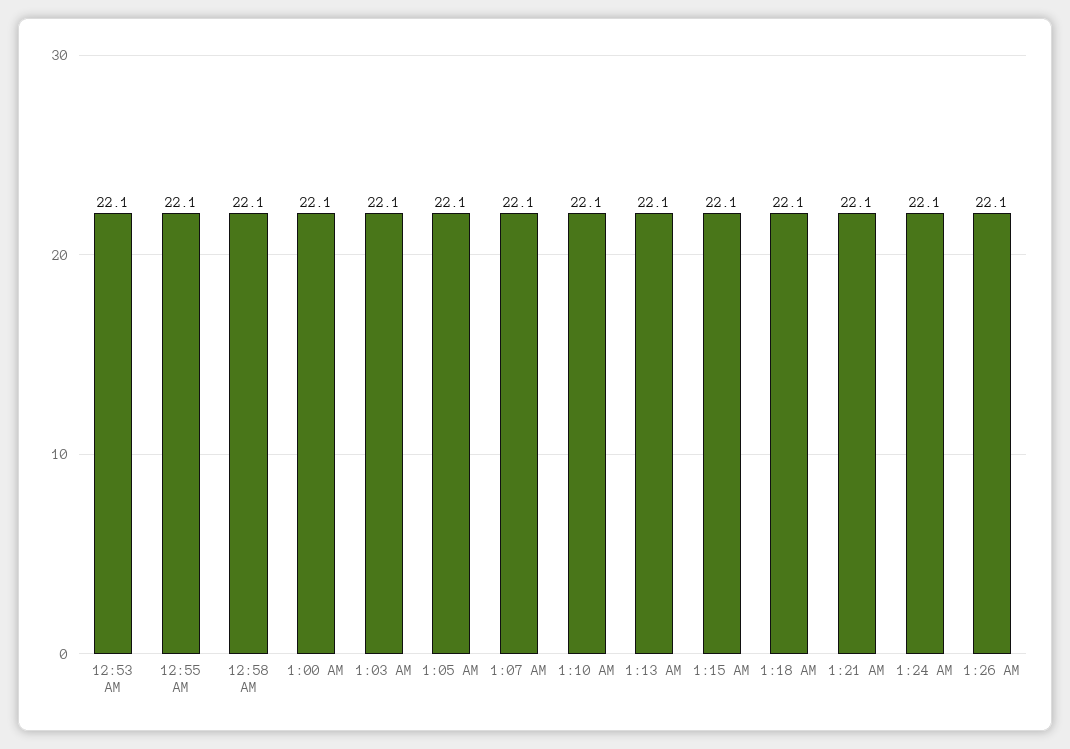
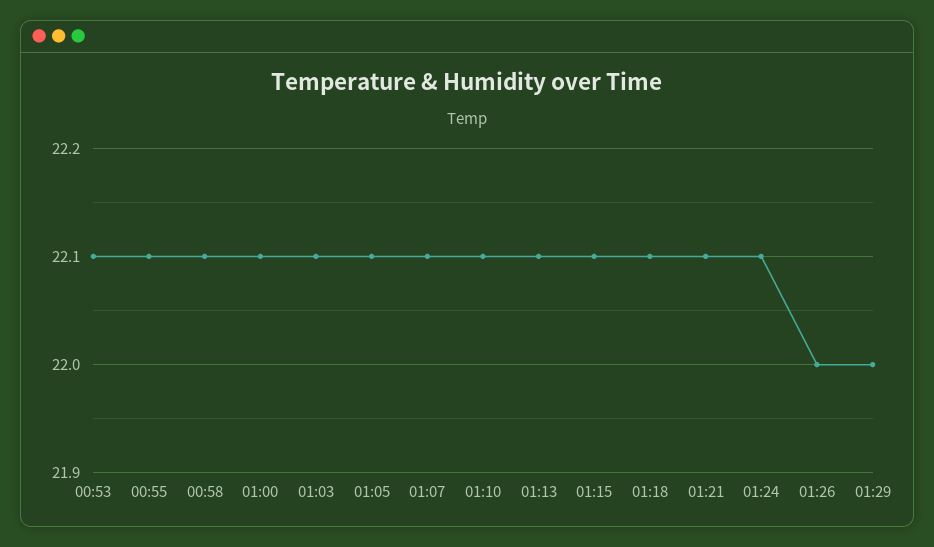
1:26 AM: 22.1 -> 22
01:29: none -> 22

